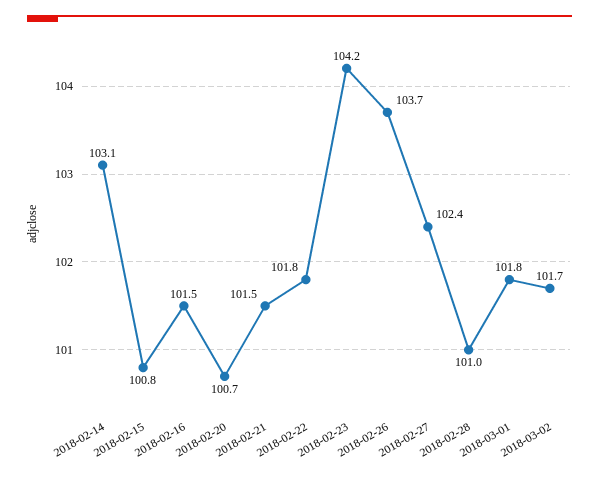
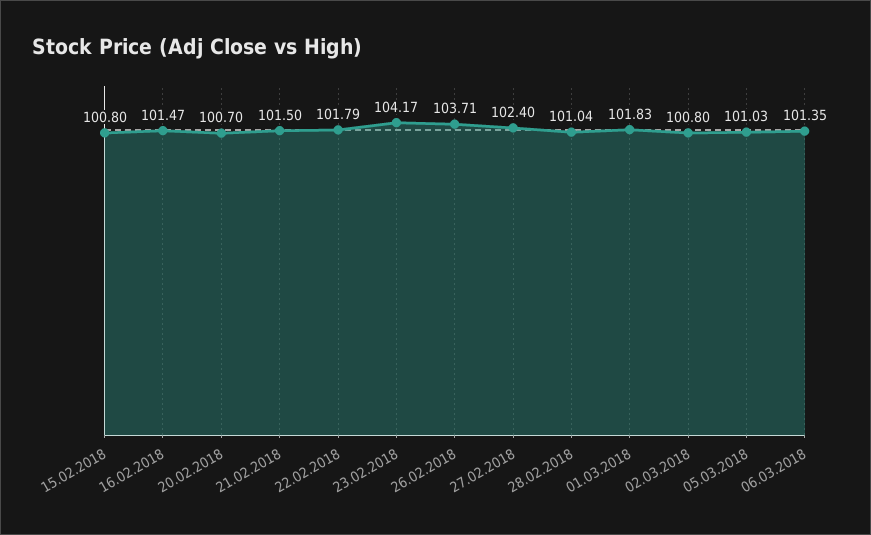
2018-02-14: 103.1 -> none
2018-03-02: 101.7 -> 100.8
05.03.2018: none -> 101.03
06.03.2018: none -> 101.35

